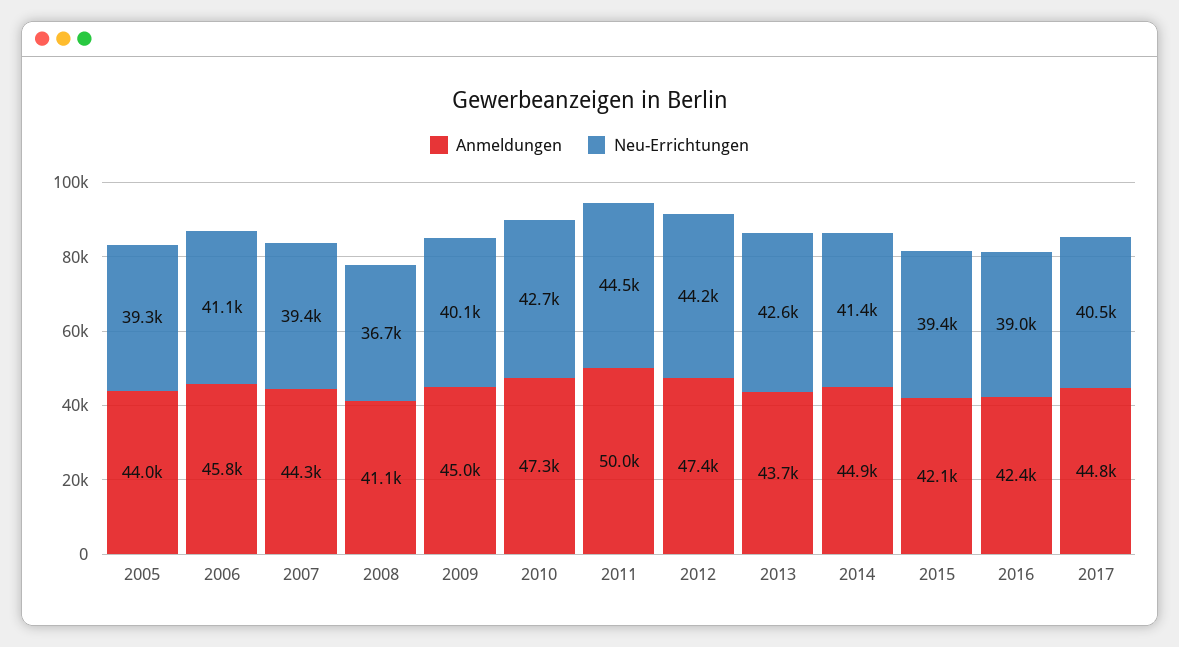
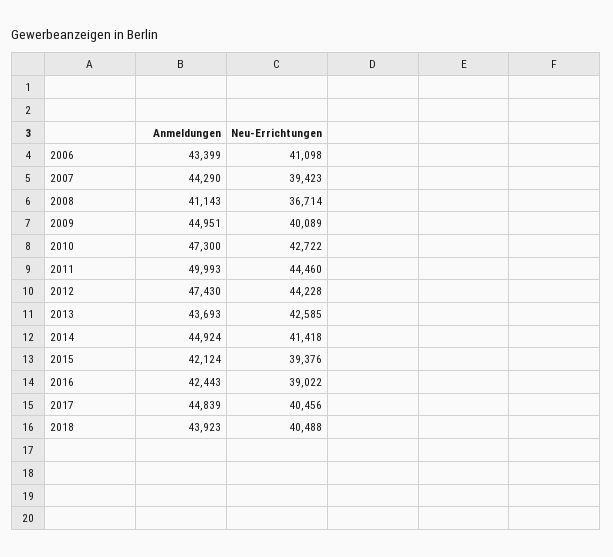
Anmeldungen, 2005: 44000 -> none
Neu-Errichtungen, 2005: 39300 -> none
Anmeldungen, 2006: 45800 -> 43399
Anmeldungen, 2018: none -> 43923
Neu-Errichtungen, 2018: none -> 40488

